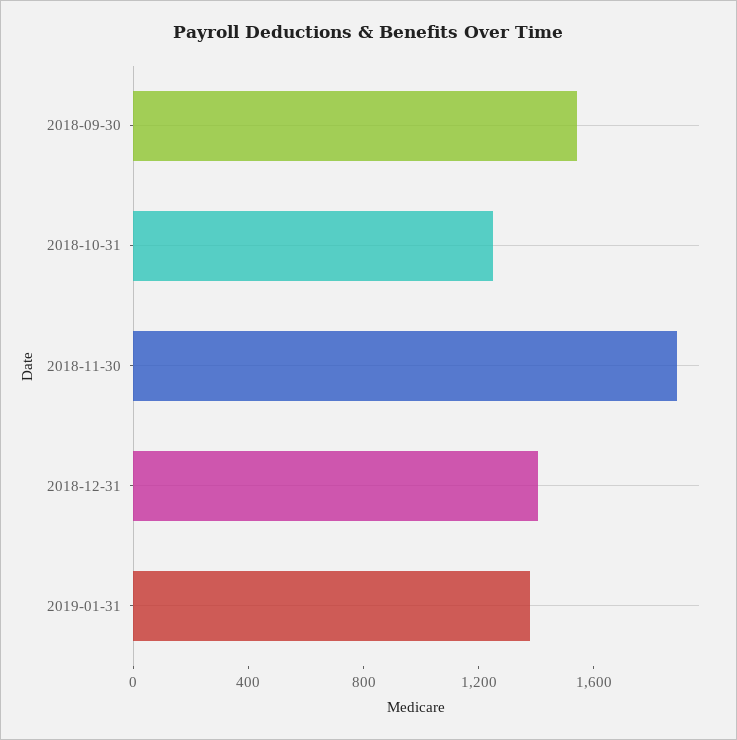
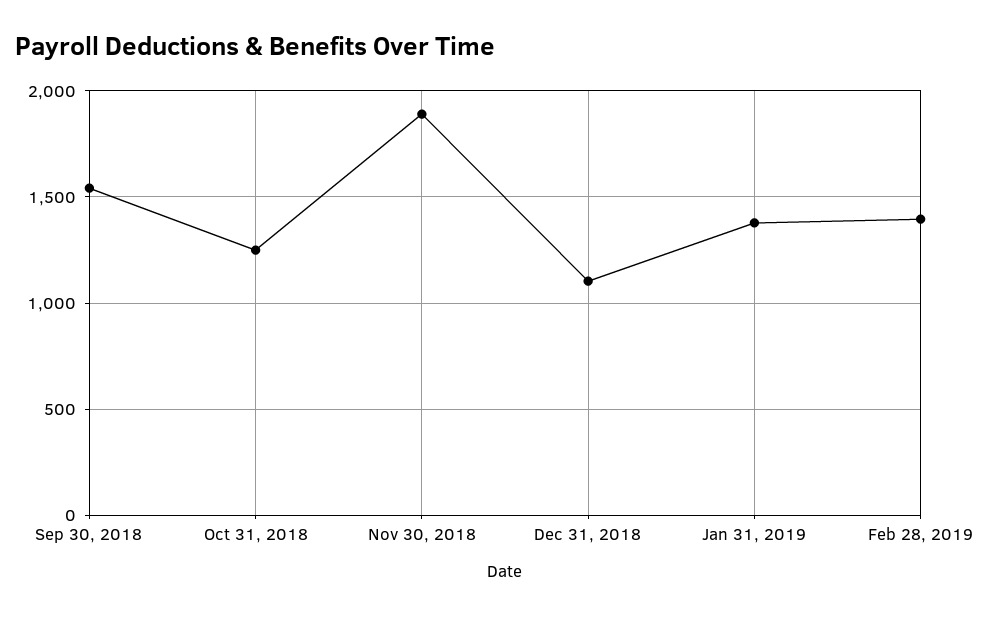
2018-12-31: 1400 -> 1100
Feb 28, 2019: none -> 1400

